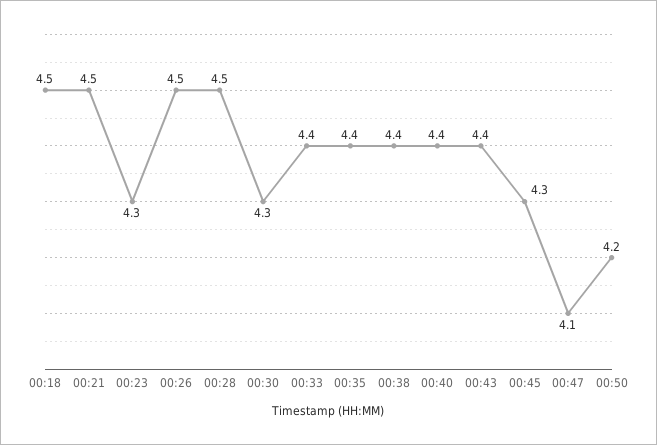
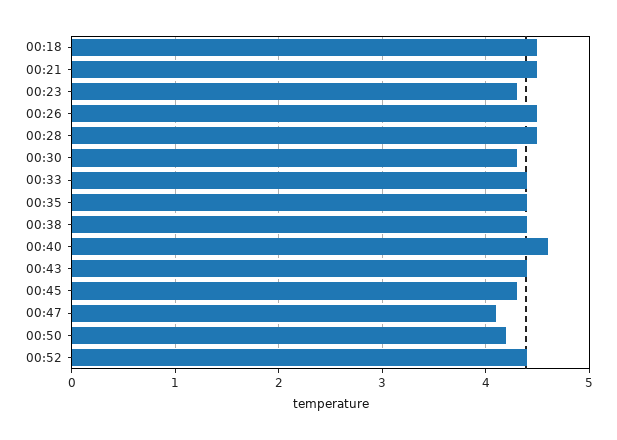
00:40: 4.4 -> 4.6
00:52: none -> 4.4

